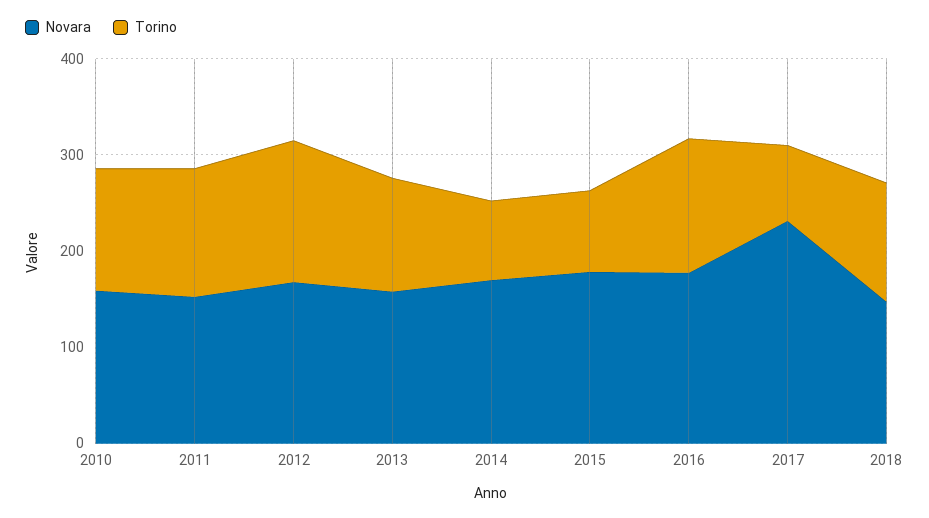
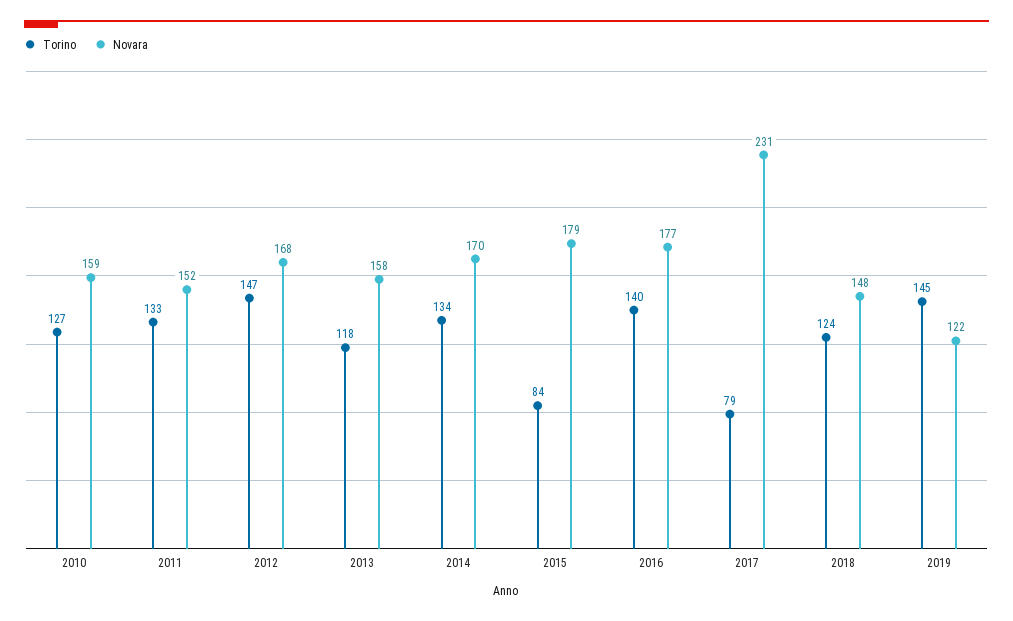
Torino, 2014: 80 -> 134
Torino, 2019: none -> 145
Novara, 2019: none -> 122

